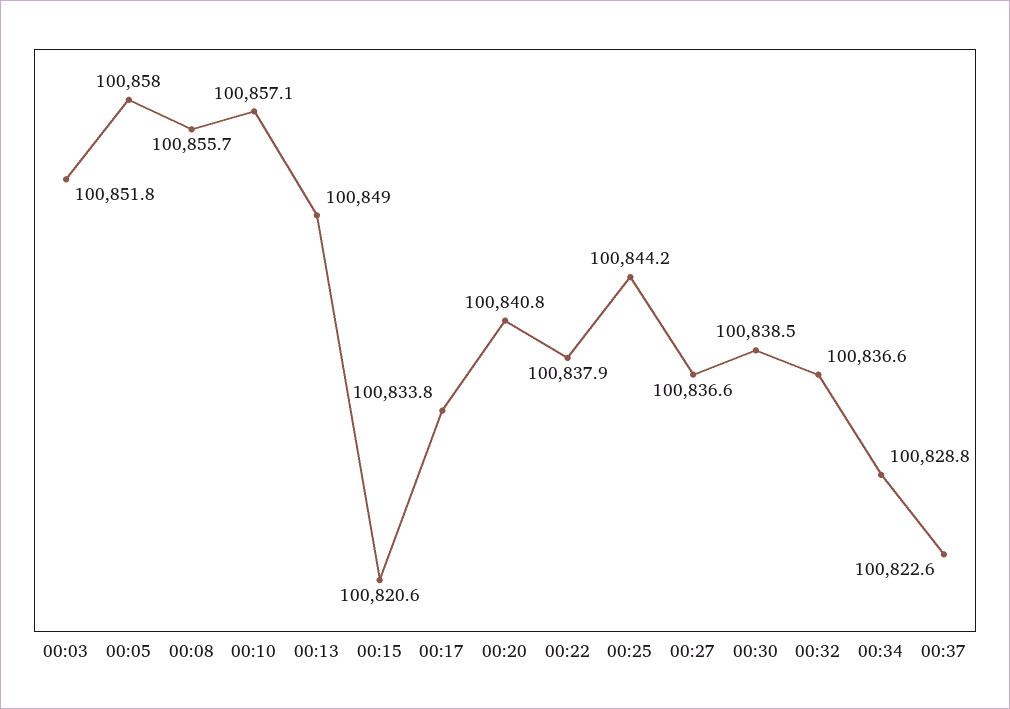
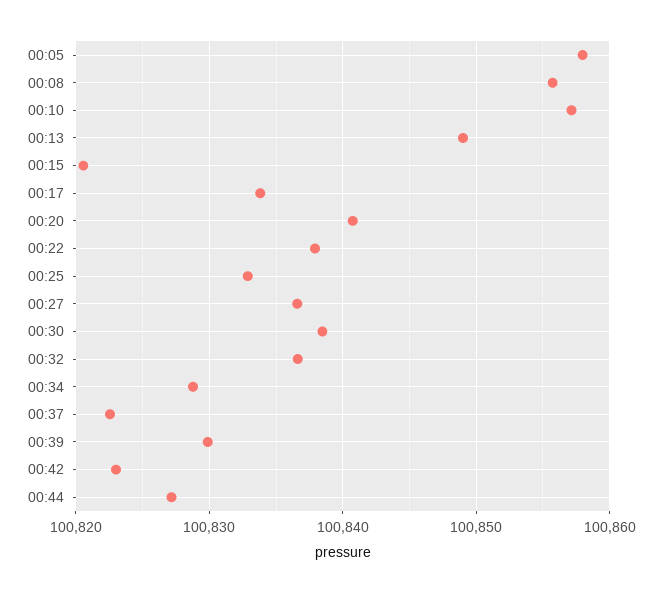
00:03: 100851.8 -> none
00:25: 100844.2 -> 100833
00:39: none -> 100830
00:42: none -> 100823
00:44: none -> 100827

